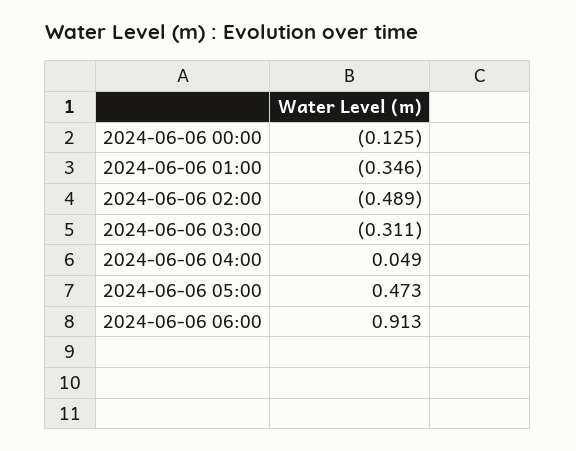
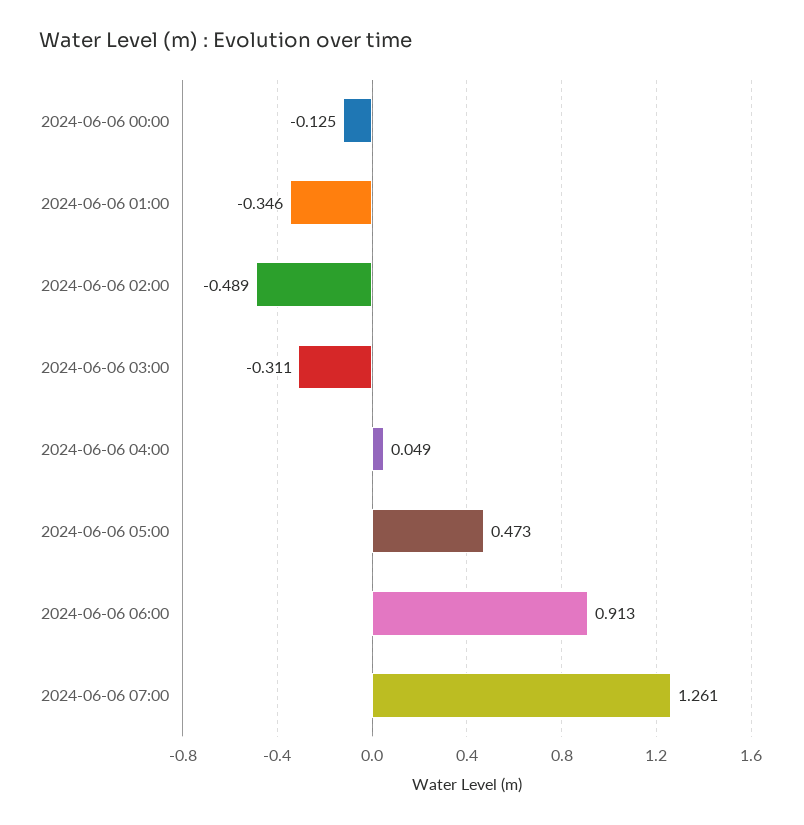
2024-06-06 07:00: none -> 1.261

